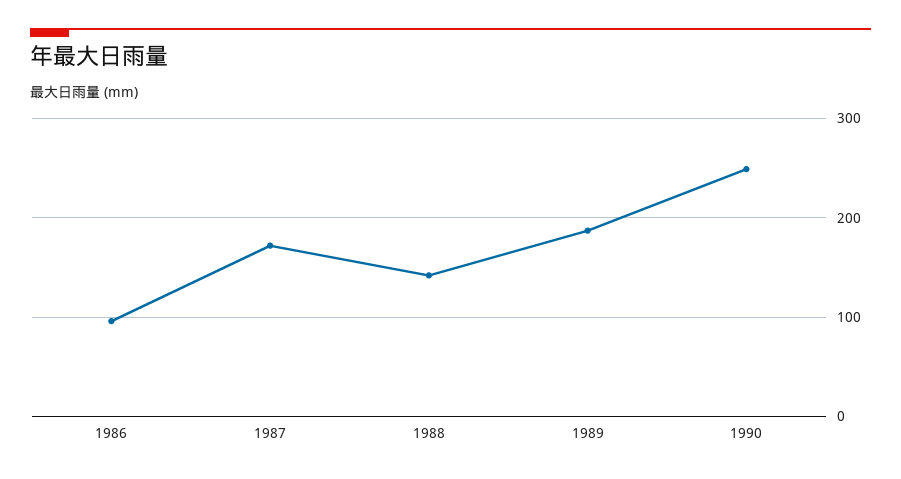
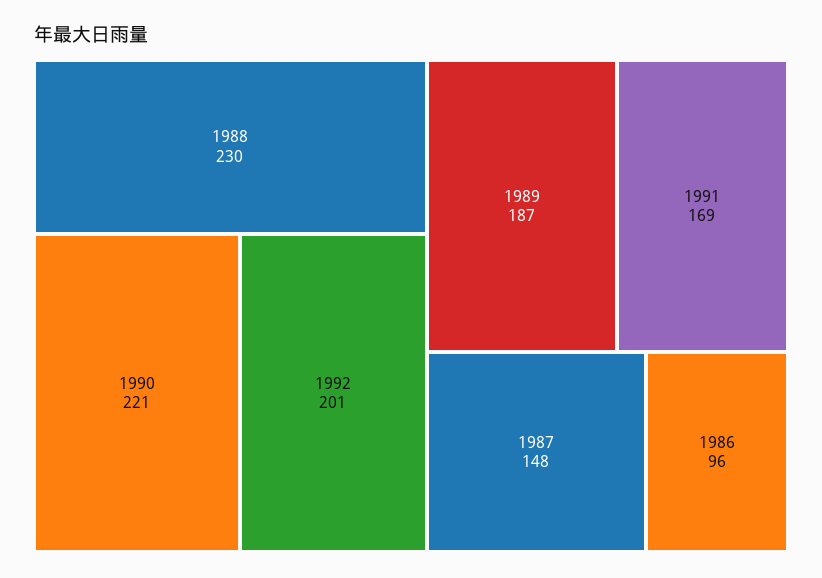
1987: 170 -> 148
1988: 140 -> 230
1990: 250 -> 221
1992: none -> 201
1991: none -> 169

